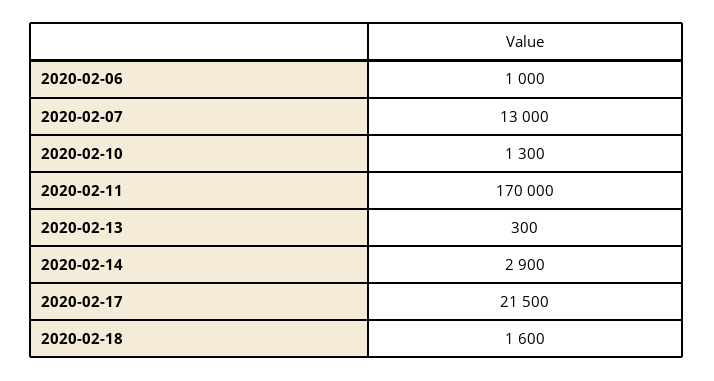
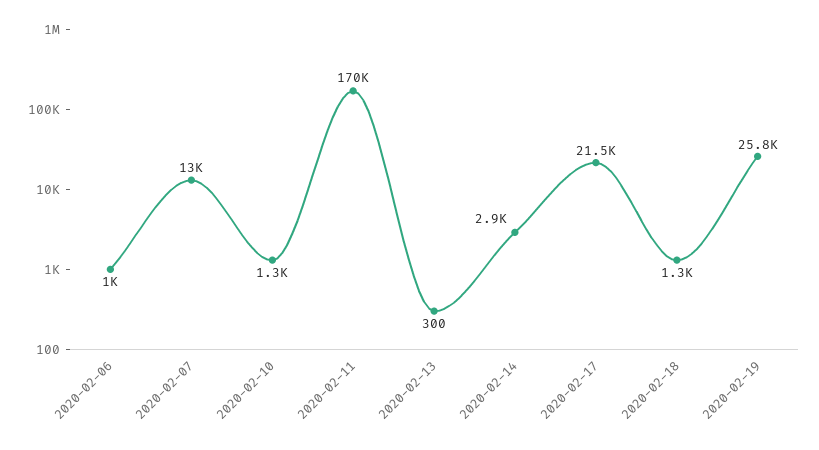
2020-02-18: 1600 -> 1300
2020-02-19: none -> 25800

